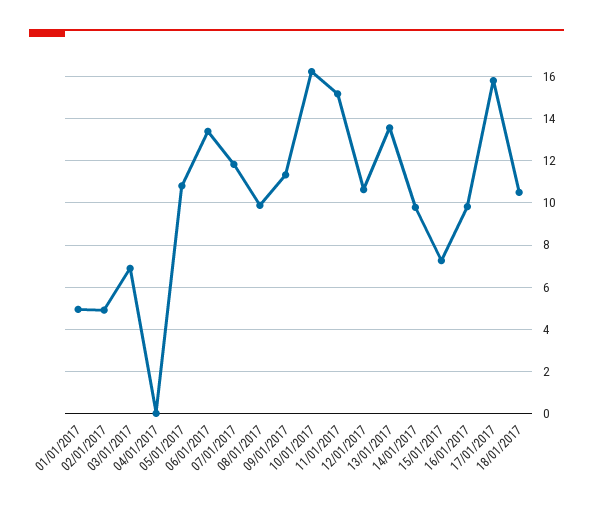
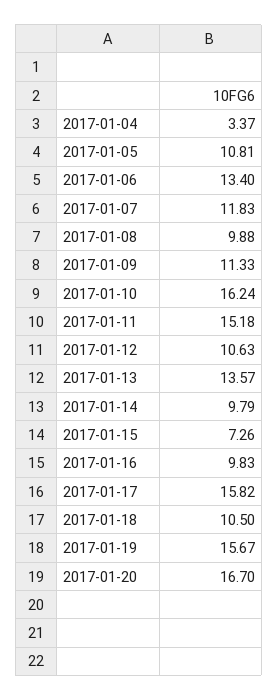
01/01/2017: 5 -> none
02/01/2017: 5 -> none
03/01/2017: 7 -> none
04/01/2017: 0 -> 3.37
2017-01-19: none -> 15.67
2017-01-20: none -> 16.7

